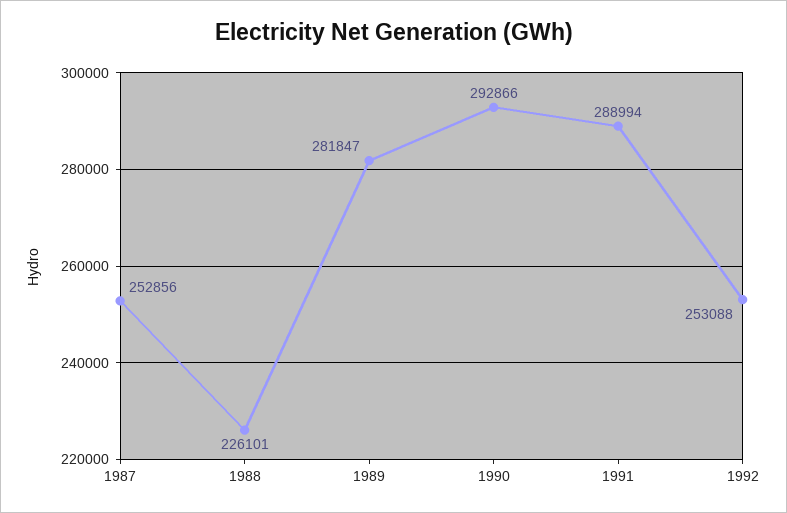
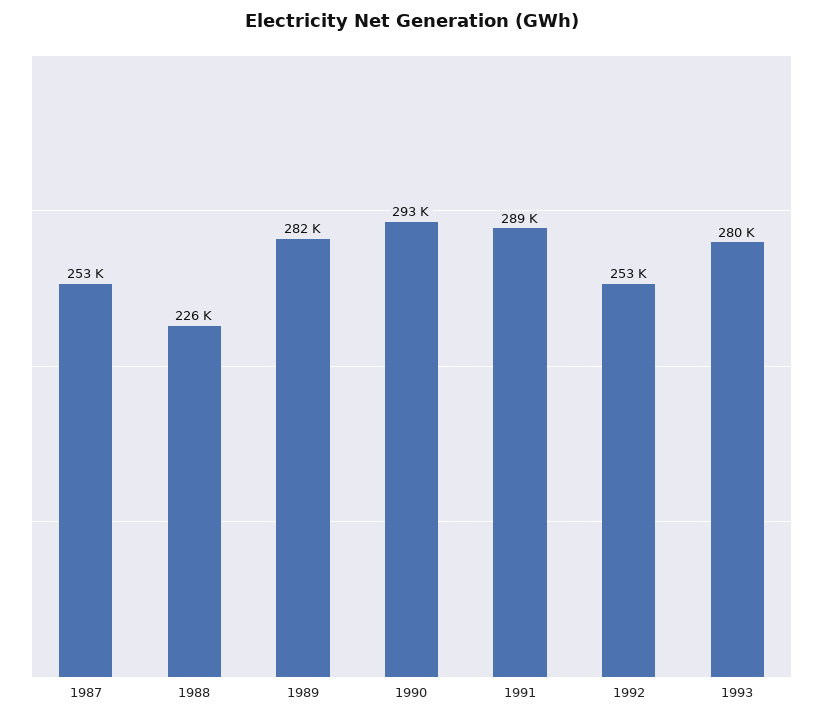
1993: none -> 280000

